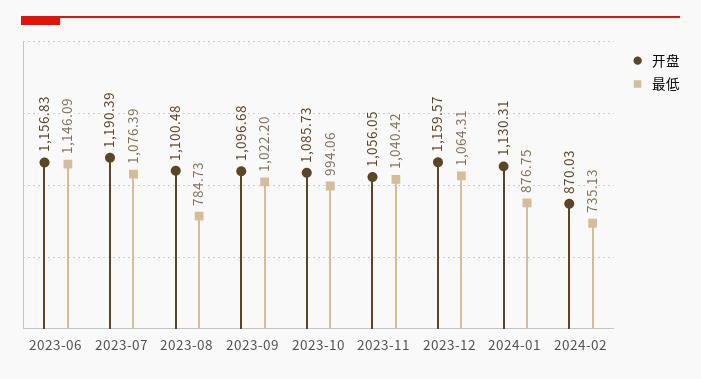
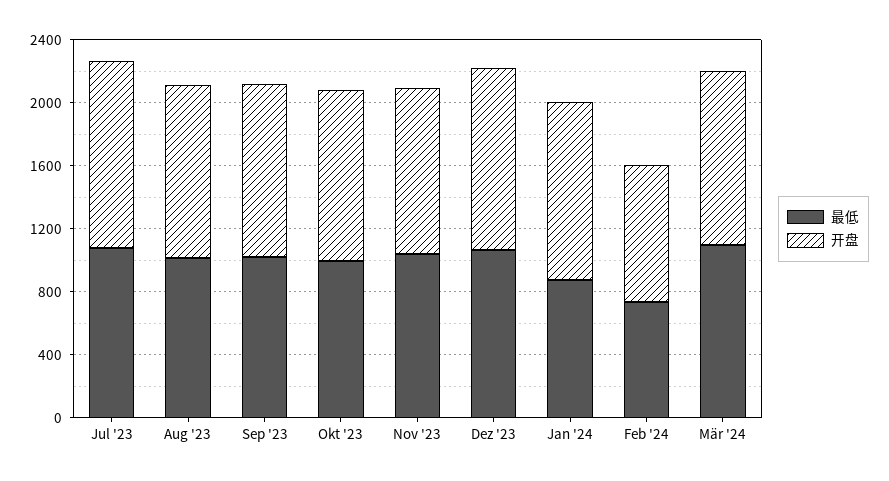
开盘, 2023-06: 1156.83 -> none
最低, 2023-06: 1146.09 -> none
最低, 2023-08: 784.73 -> 1000
最低, Mär '24: none -> 1100
开盘, Mär '24: none -> 1100

